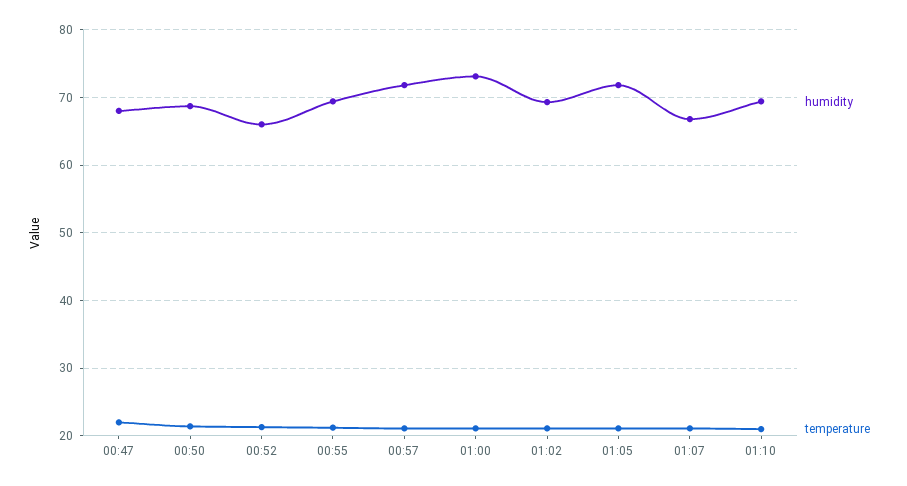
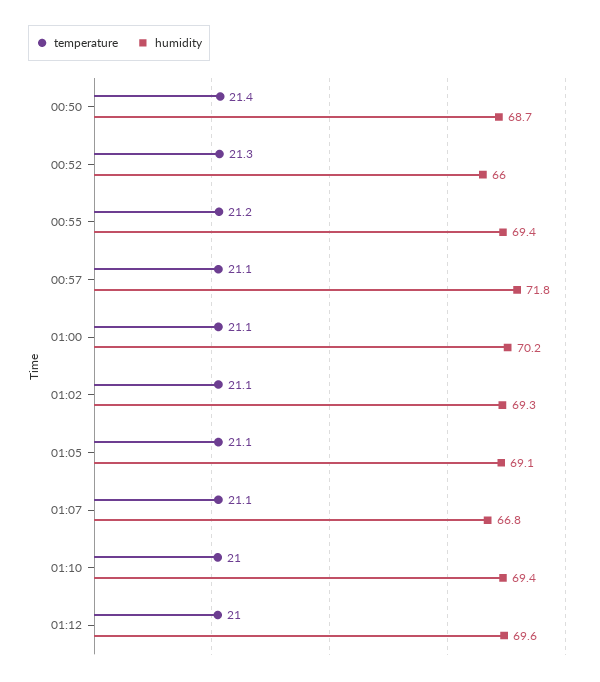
humidity, 00:47: 68 -> none
temperature, 00:47: 22 -> none
humidity, 01:00: 73 -> 70.2
humidity, 01:05: 72 -> 69.1
temperature, 01:12: none -> 21
humidity, 01:12: none -> 69.6

